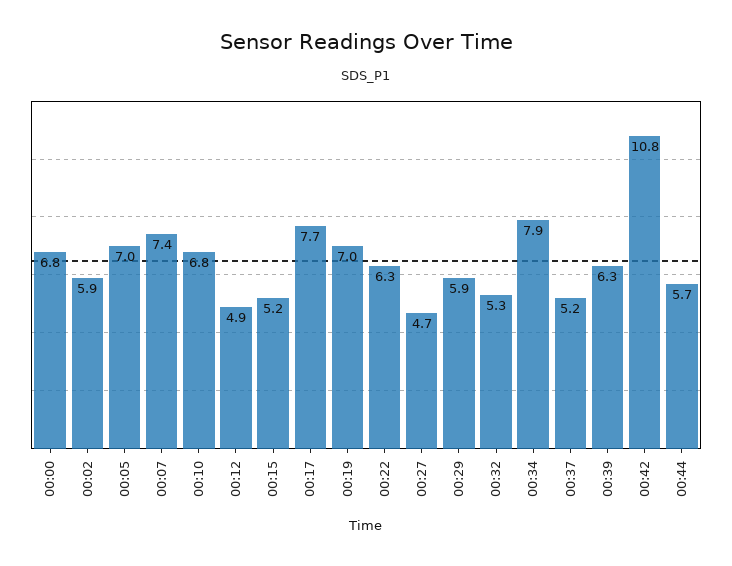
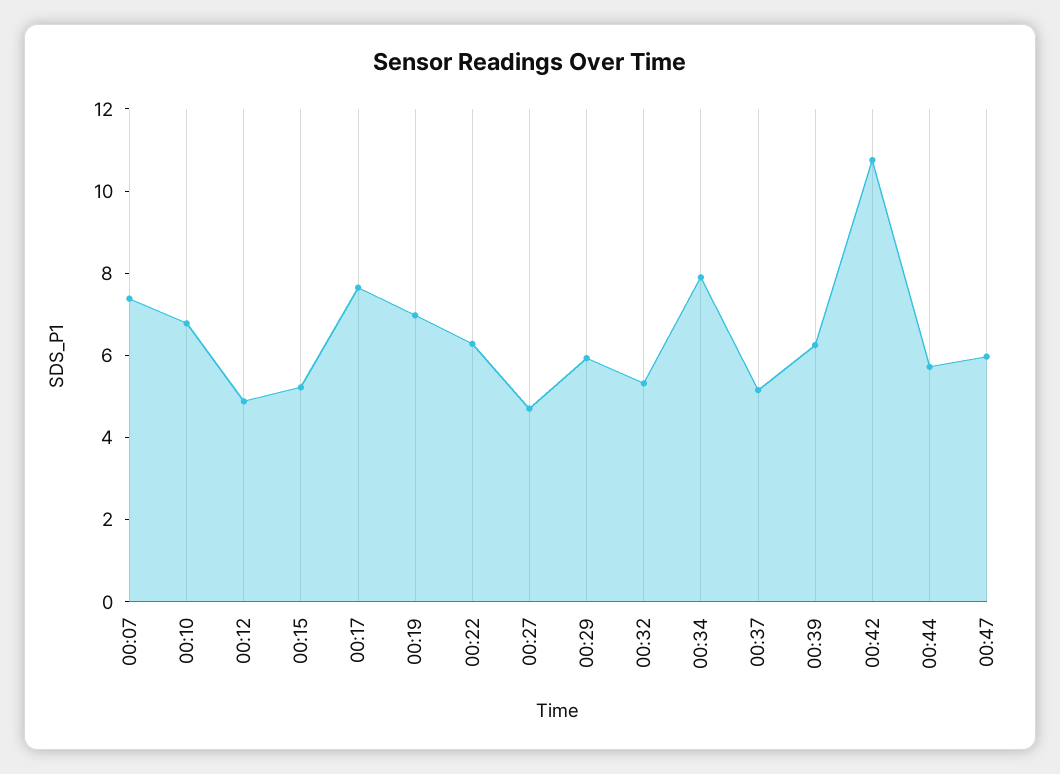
00:00: 6.8 -> none
00:02: 5.9 -> none
00:05: 7 -> none
00:47: none -> 6

